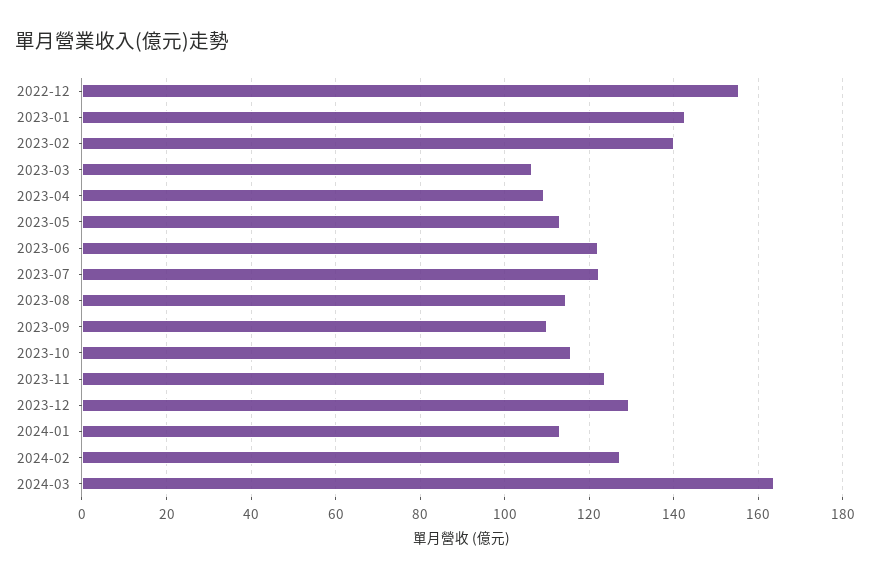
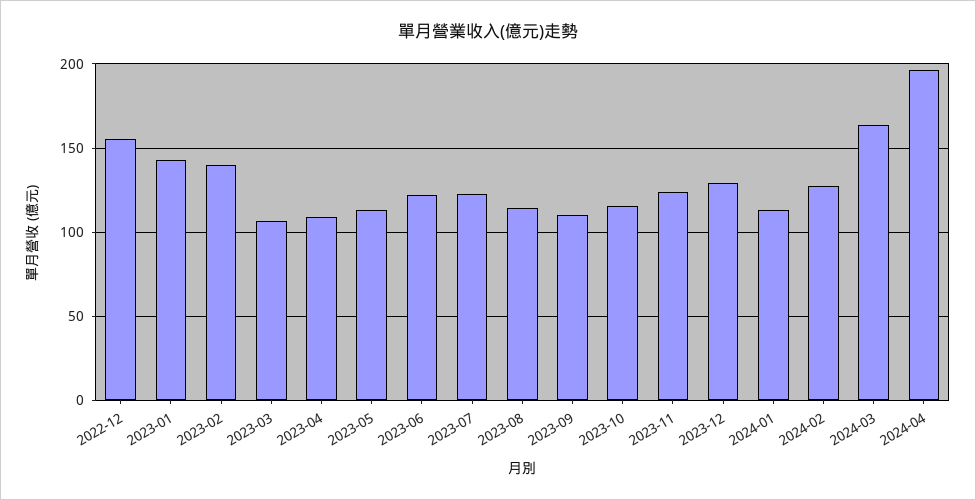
2024-04: none -> 195

